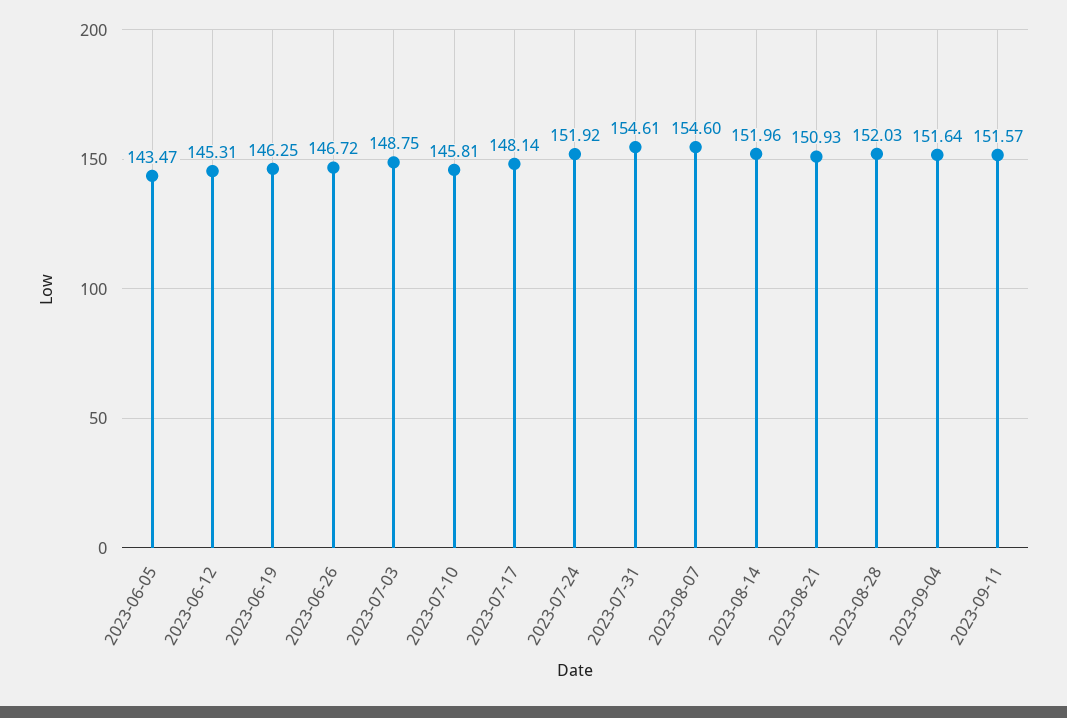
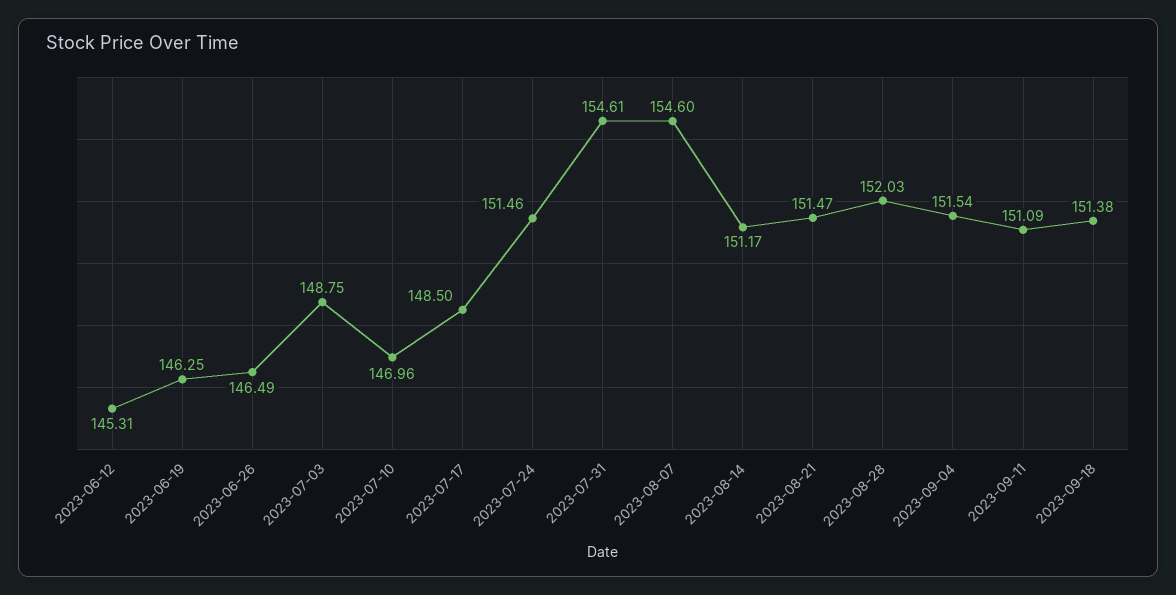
2023-06-05: 143.47 -> none
2023-06-26: 146.72 -> 146.49
2023-07-10: 145.81 -> 146.96
2023-07-17: 148.14 -> 148.5
2023-07-24: 151.92 -> 151.46
2023-08-14: 151.96 -> 151.17
2023-08-21: 150.93 -> 151.47
2023-09-04: 151.64 -> 151.54
2023-09-11: 151.57 -> 151.09
2023-09-18: none -> 151.38

